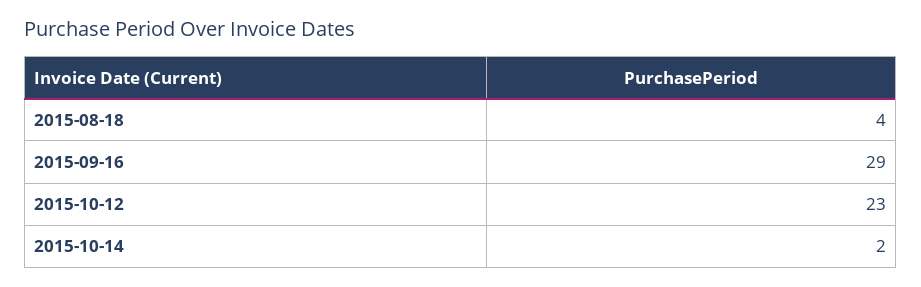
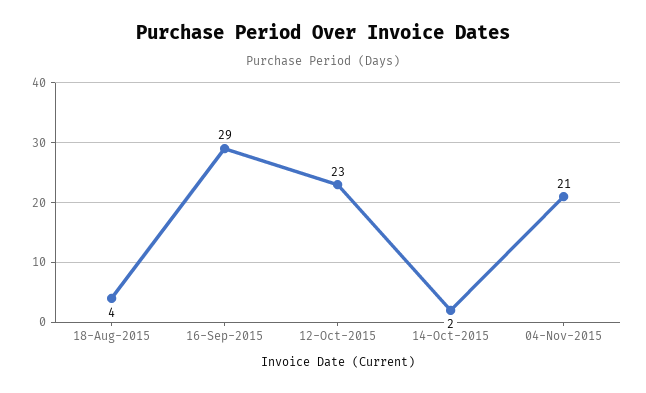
04-Nov-2015: none -> 21

